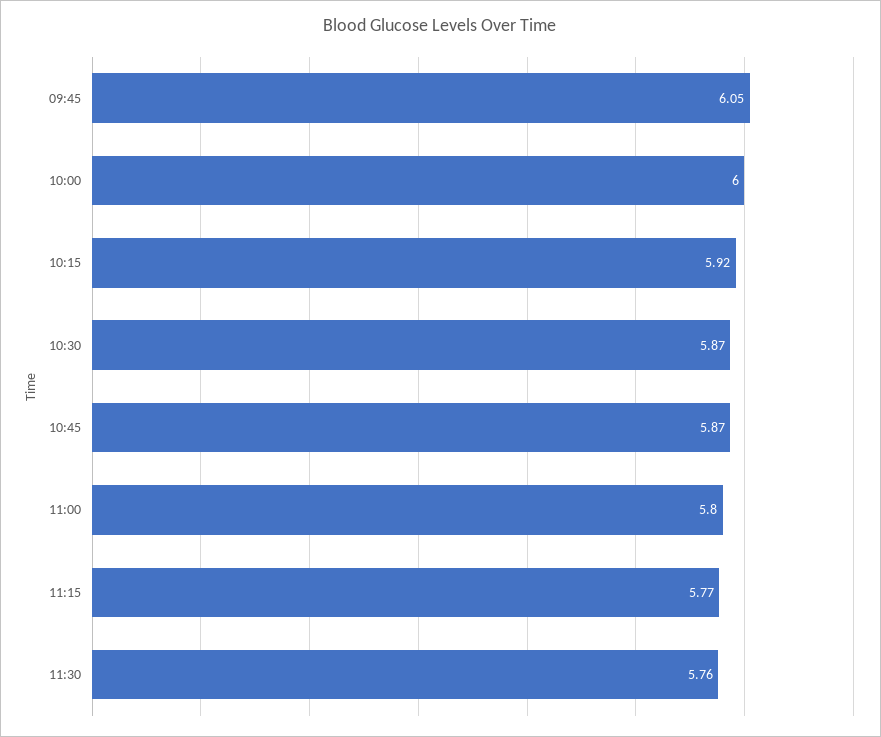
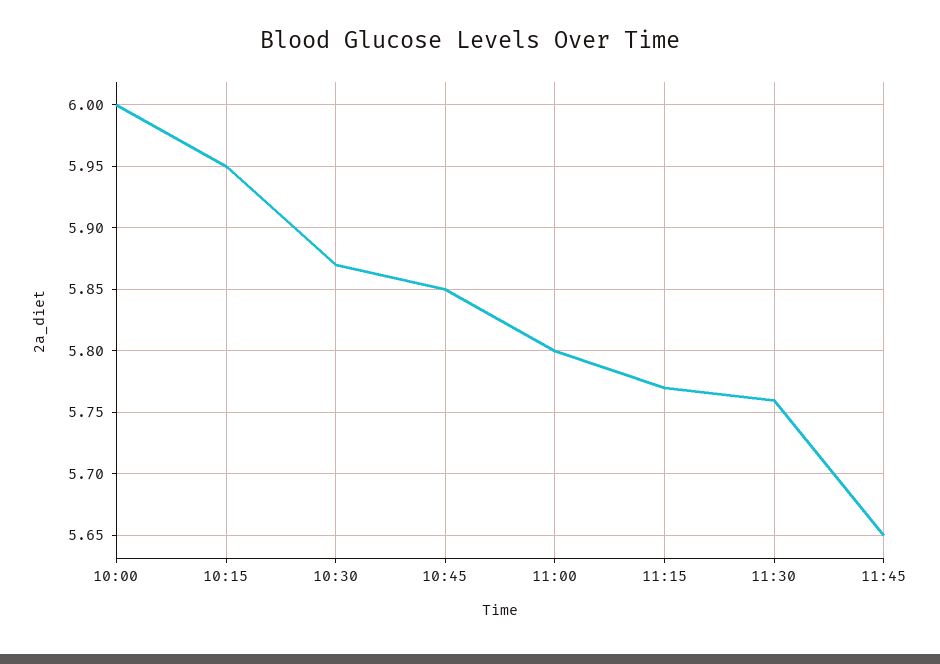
09:45: 6.05 -> none
10:15: 5.92 -> 5.95
10:45: 5.87 -> 5.85
11:45: none -> 5.65

